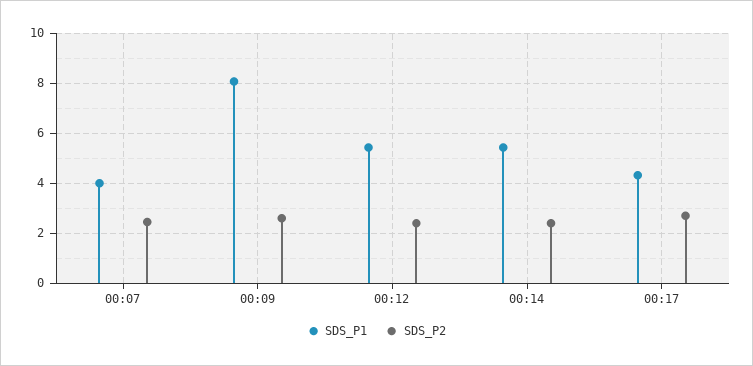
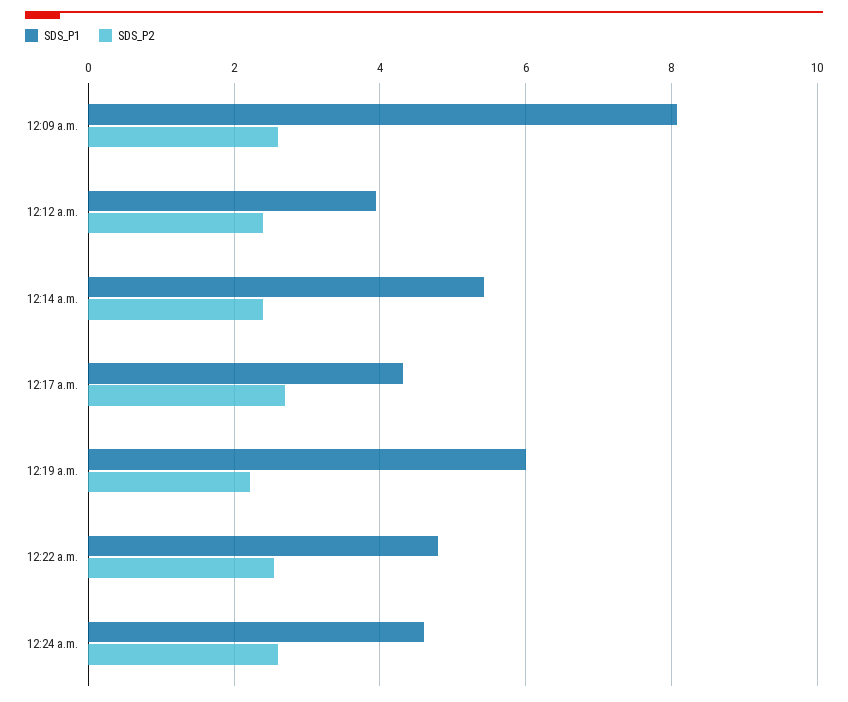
SDS_P1, 00:07: 4 -> none
SDS_P2, 00:07: 2.5 -> none
SDS_P1, 00:12: 5.5 -> 4
SDS_P1, 12:19 a.m.: none -> 6
SDS_P2, 12:19 a.m.: none -> 2.2
SDS_P1, 12:22 a.m.: none -> 4.8
SDS_P2, 12:22 a.m.: none -> 2.6
SDS_P1, 12:24 a.m.: none -> 4.6
SDS_P2, 12:24 a.m.: none -> 2.6

